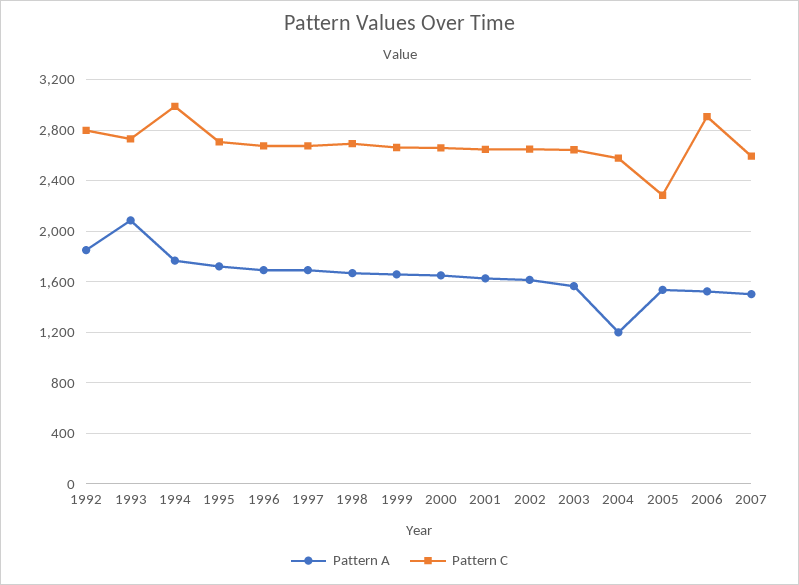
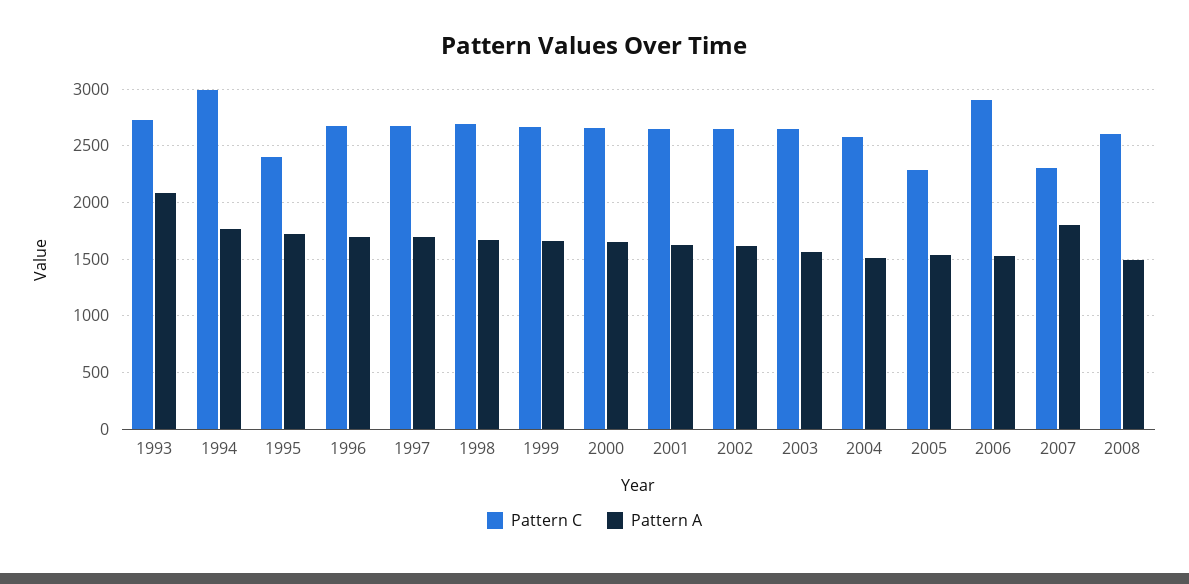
Pattern A, 1992: 1850 -> none
Pattern C, 1992: 2800 -> none
Pattern C, 1995: 2700 -> 2400
Pattern A, 2004: 1200 -> 1500
Pattern A, 2007: 1500 -> 1800
Pattern C, 2007: 2600 -> 2300
Pattern C, 2008: none -> 2600
Pattern A, 2008: none -> 1500

